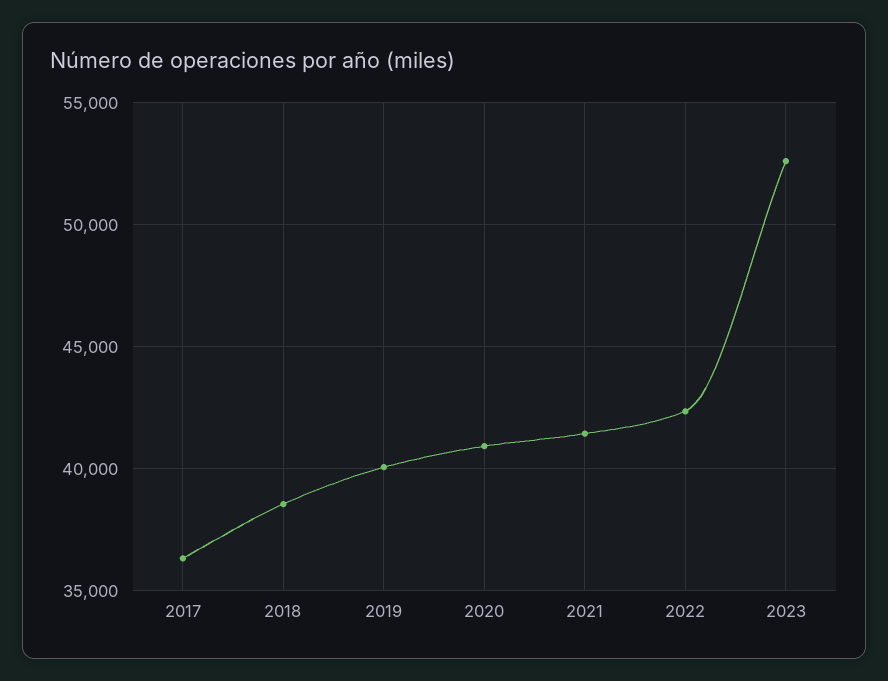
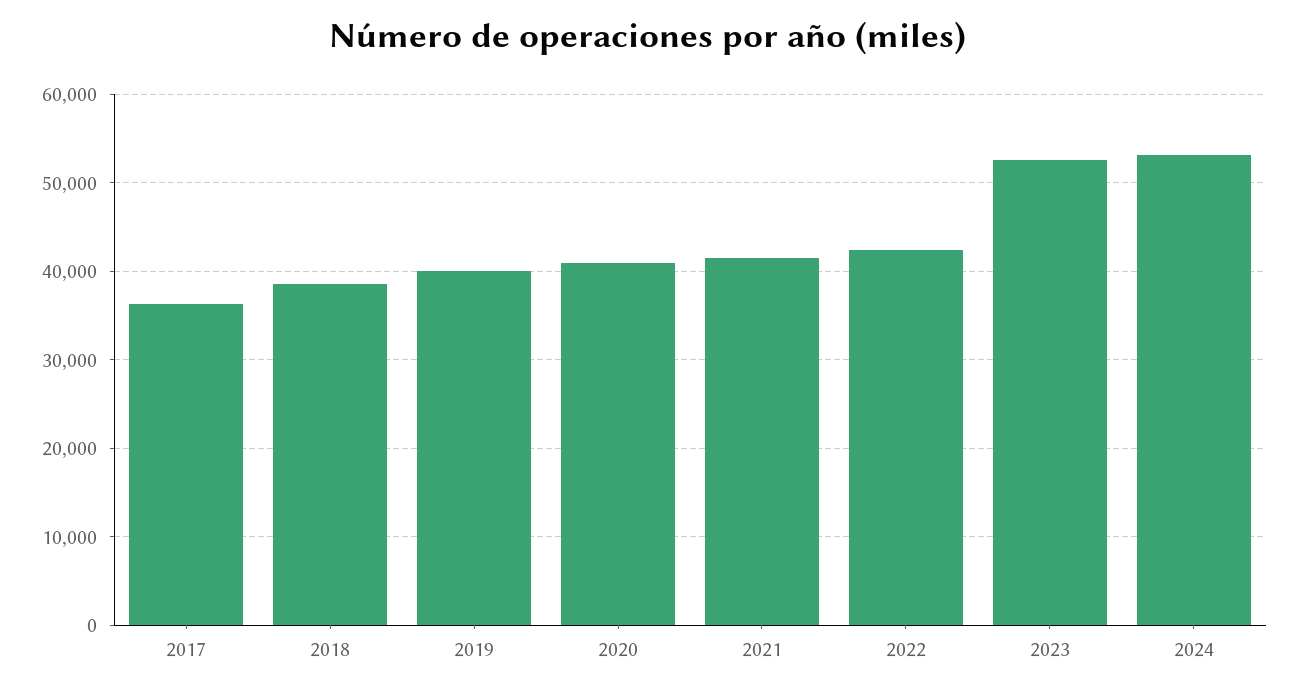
2024: none -> 53000

